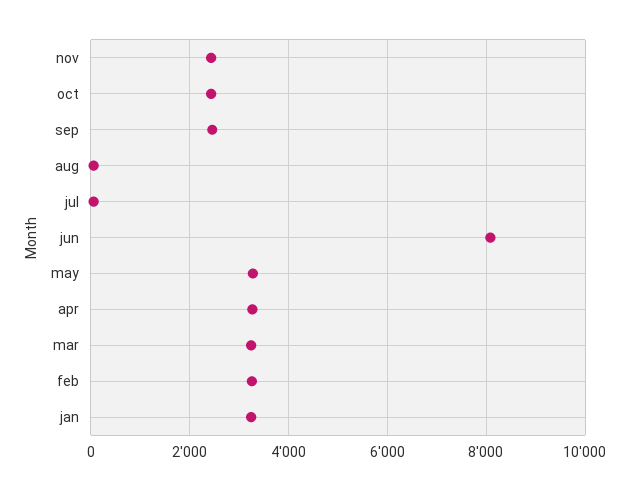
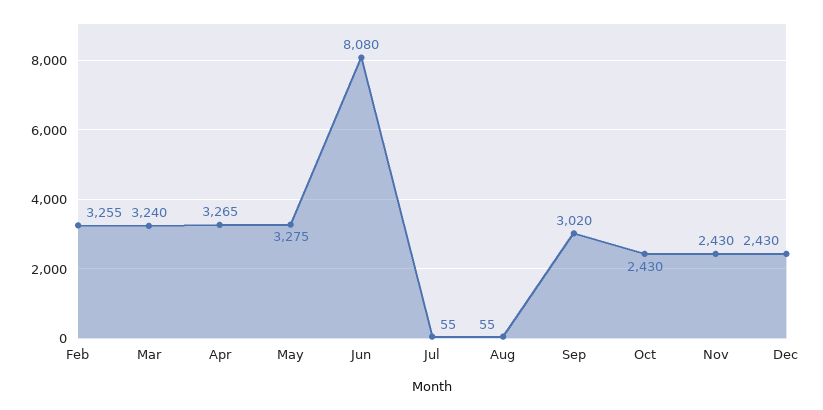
sep: 2400 -> 3020
jan: 3200 -> none
Dec: none -> 2430

